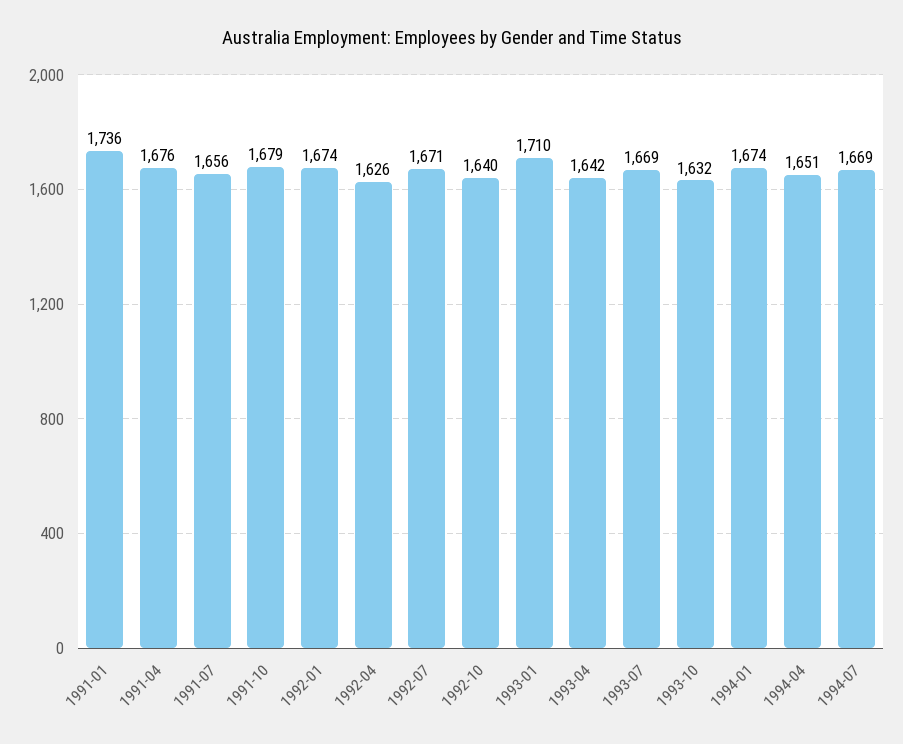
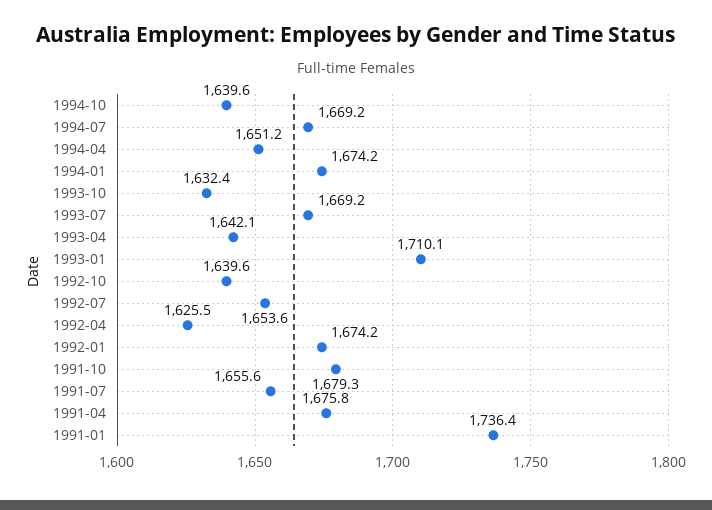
1992-07: 1671 -> 1653.6
1994-10: none -> 1639.6

